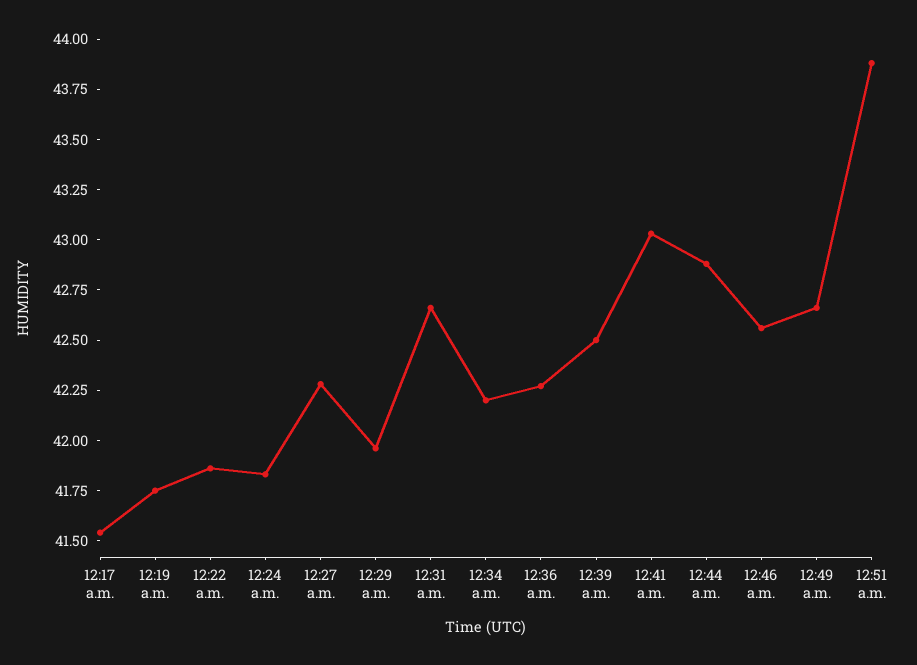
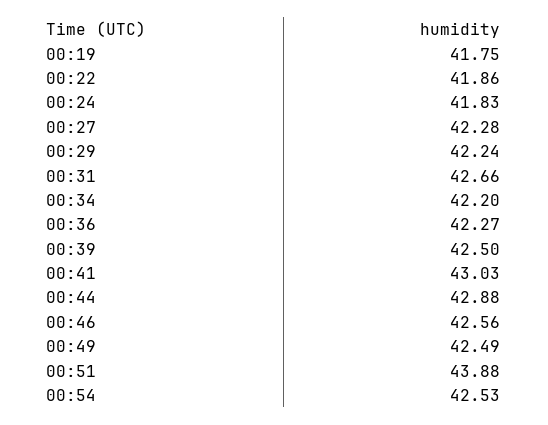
12:17 a.m.: 41.55 -> none
12:29 a.m.: 41.95 -> 42.24
12:49 a.m.: 42.65 -> 42.49
00:54: none -> 42.53

